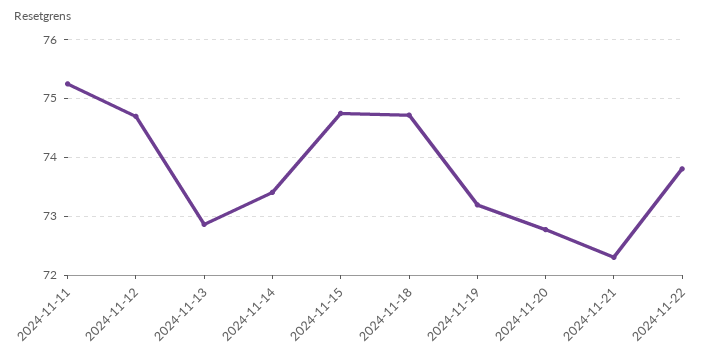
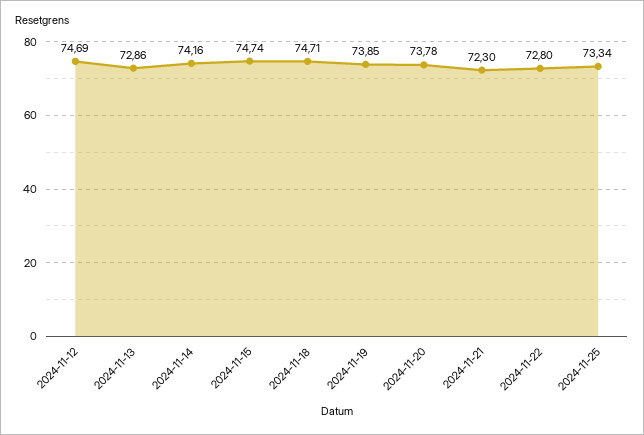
2024-11-11: 75.2 -> none
2024-11-14: 73.4 -> 74.16
2024-11-19: 73.2 -> 73.85
2024-11-20: 72.8 -> 73.78
2024-11-22: 73.8 -> 72.8
2024-11-25: none -> 73.34

